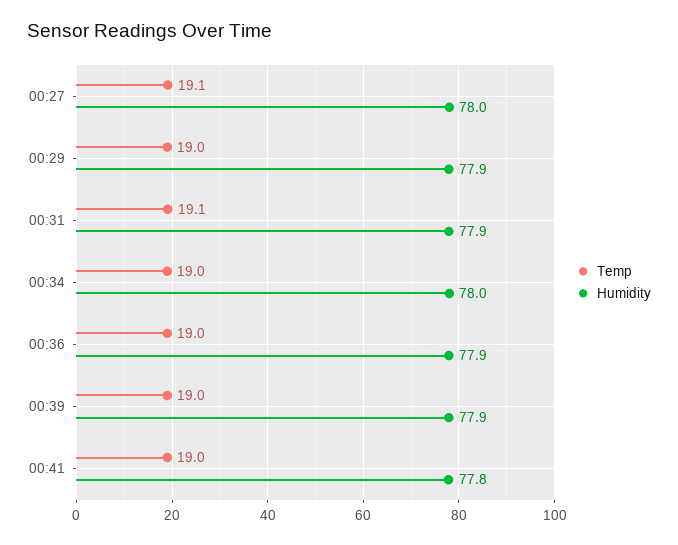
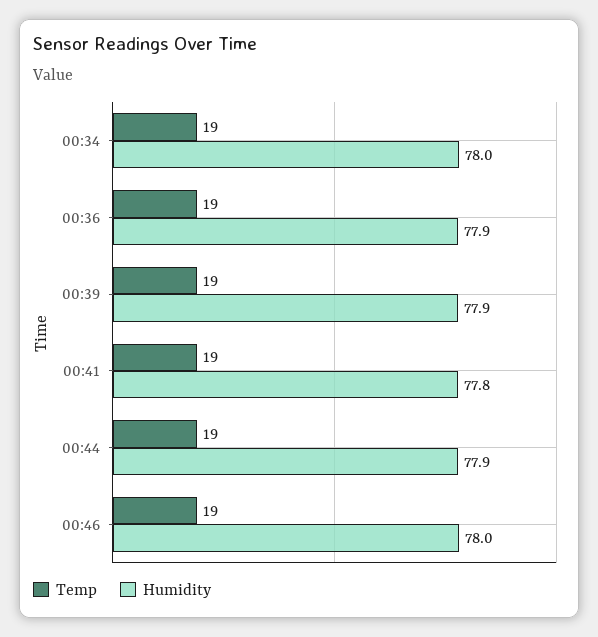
Temp, 00:27: 19.1 -> none
Humidity, 00:27: 78 -> none
Temp, 00:29: 19 -> none
Humidity, 00:29: 77.9 -> none
Temp, 00:31: 19.1 -> none
Humidity, 00:31: 77.9 -> none
Temp, 00:44: none -> 19
Humidity, 00:44: none -> 77.9
Temp, 00:46: none -> 19
Humidity, 00:46: none -> 78

